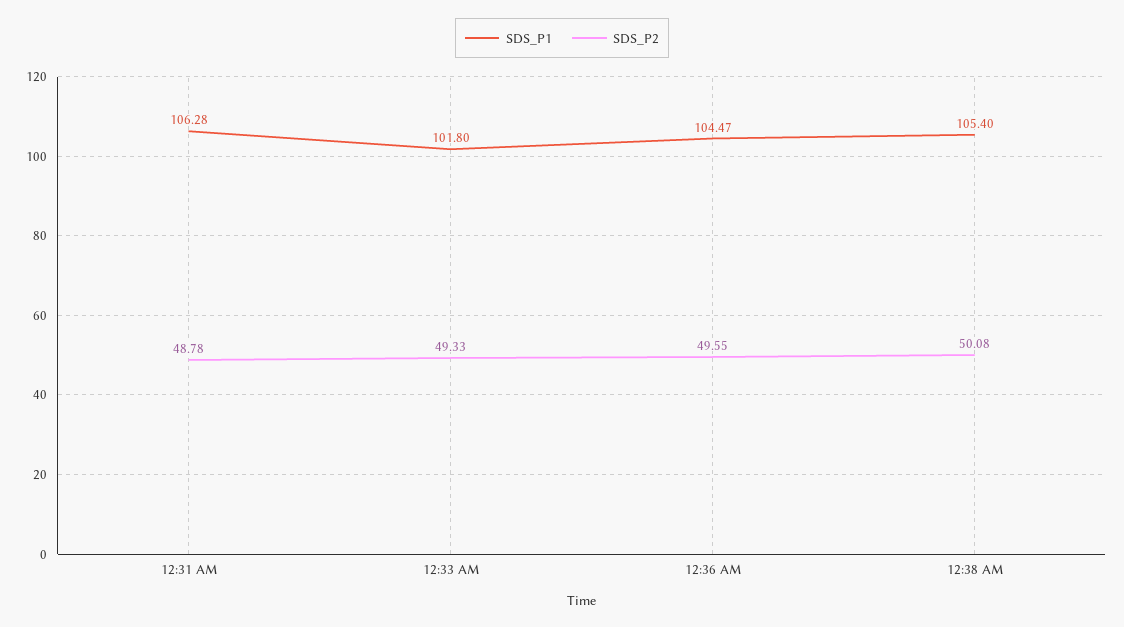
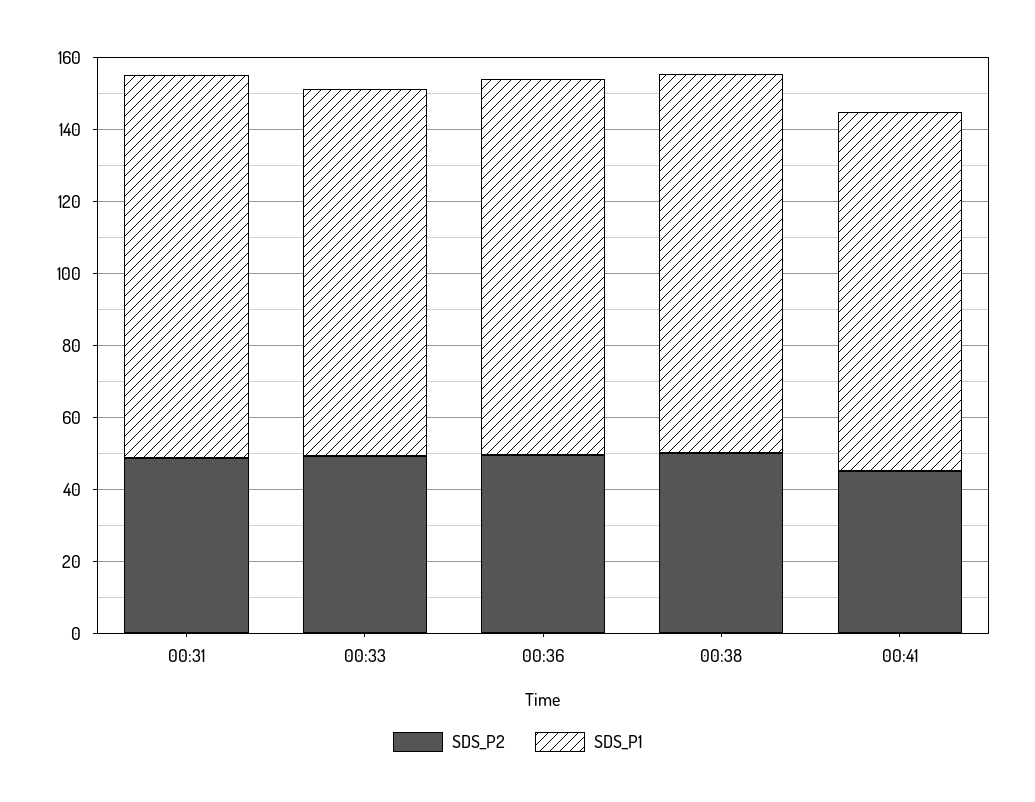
SDS_P2, 00:41: none -> 45
SDS_P1, 00:41: none -> 100

